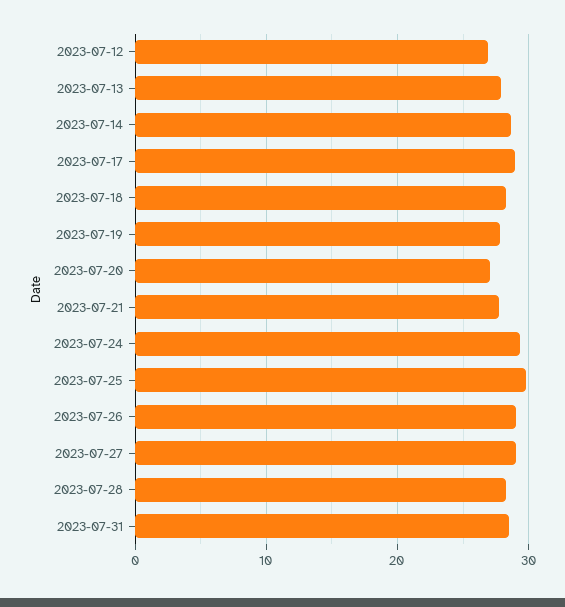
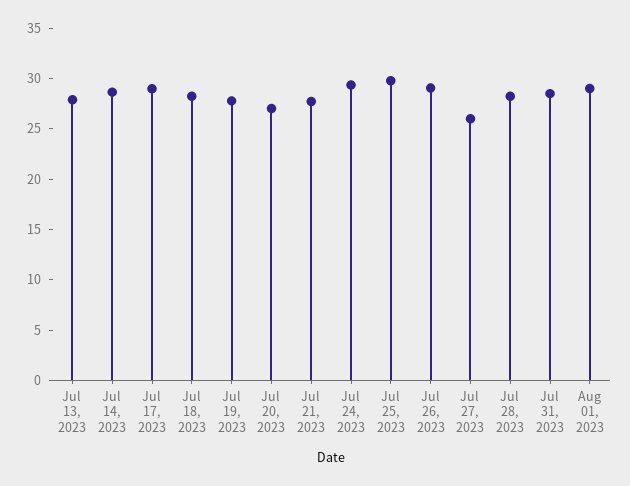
2023-07-12: 27 -> none
2023-07-27: 29 -> 26
Aug 01, 2023: none -> 29

